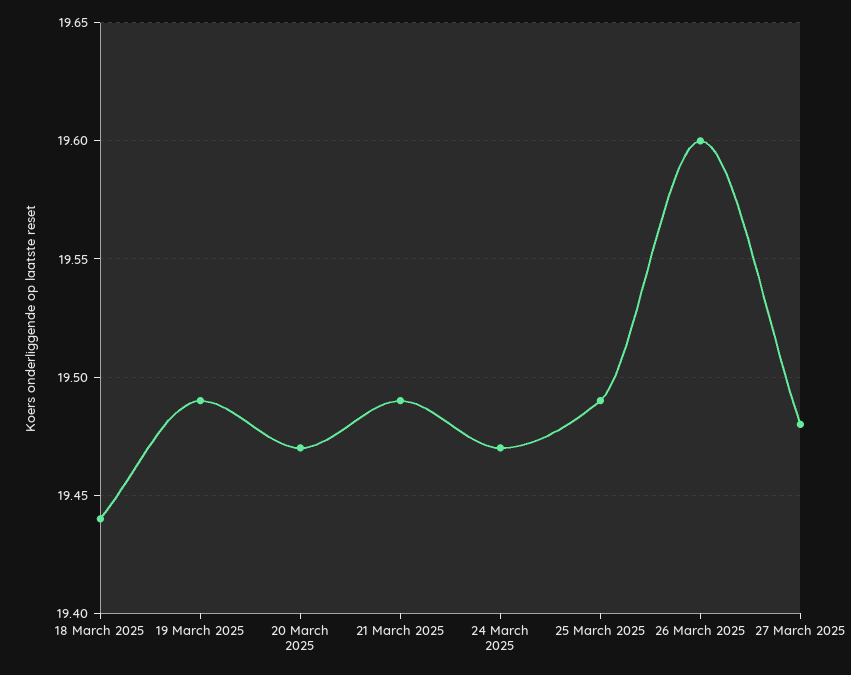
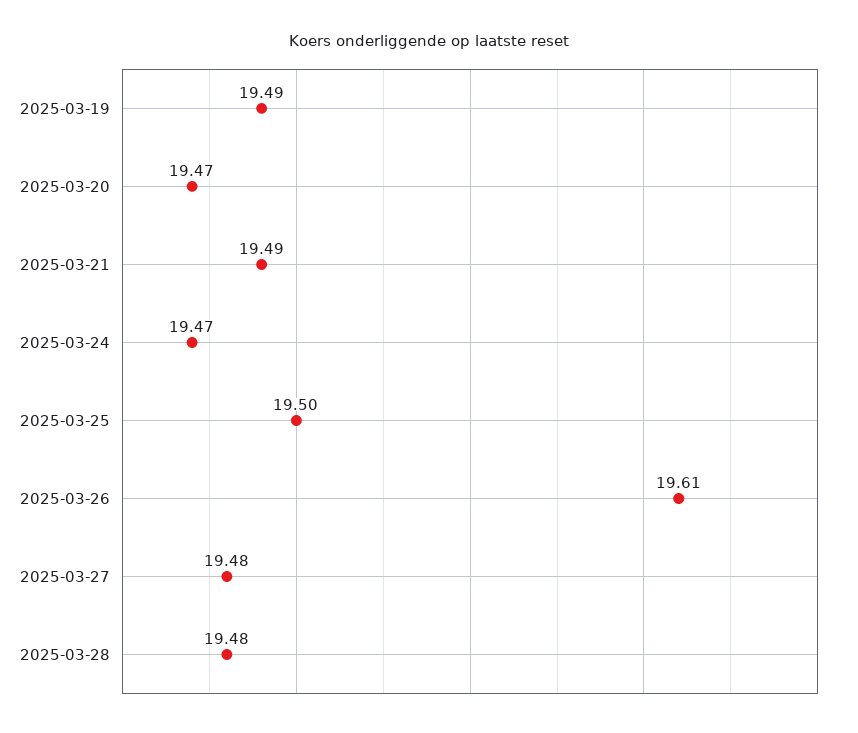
18 March 2025: 19.44 -> none
25 March 2025: 19.49 -> 19.5
26 March 2025: 19.6 -> 19.61
2025-03-28: none -> 19.48

